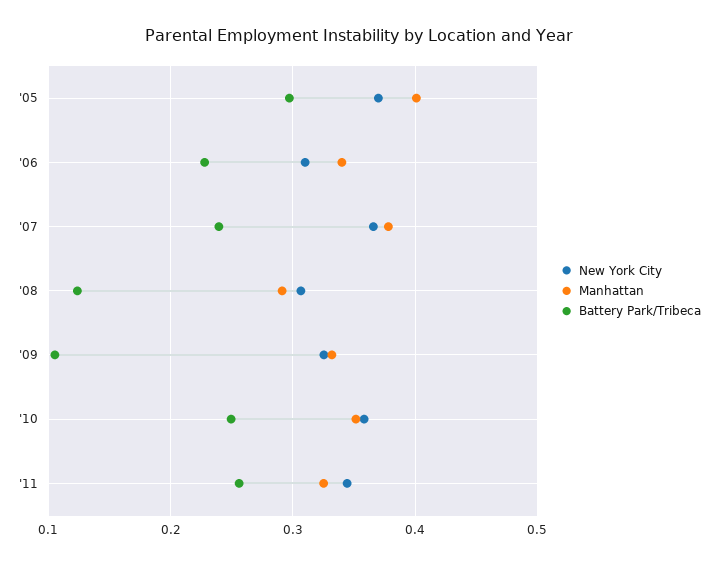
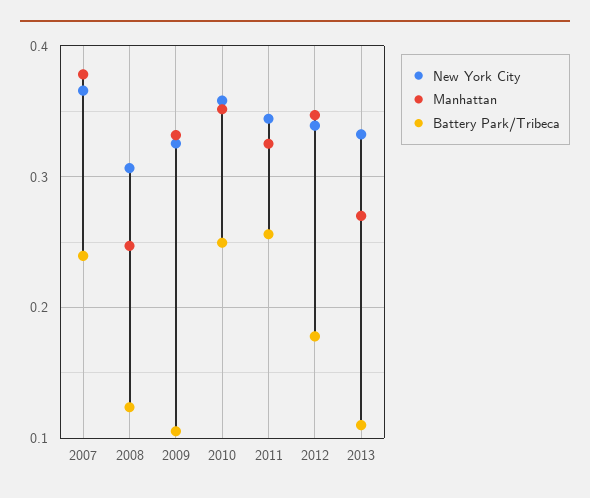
New York City, '05: 0.37 -> none
Manhattan, '05: 0.4 -> none
Battery Park/Tribeca, '05: 0.3 -> none
New York City, '06: 0.31 -> none
Manhattan, '06: 0.34 -> none
Battery Park/Tribeca, '06: 0.23 -> none
Manhattan, '08: 0.29 -> 0.25
New York City, 2012: none -> 0.34
Manhattan, 2012: none -> 0.35
Battery Park/Tribeca, 2012: none -> 0.18
New York City, 2013: none -> 0.33
Manhattan, 2013: none -> 0.27
Battery Park/Tribeca, 2013: none -> 0.11

